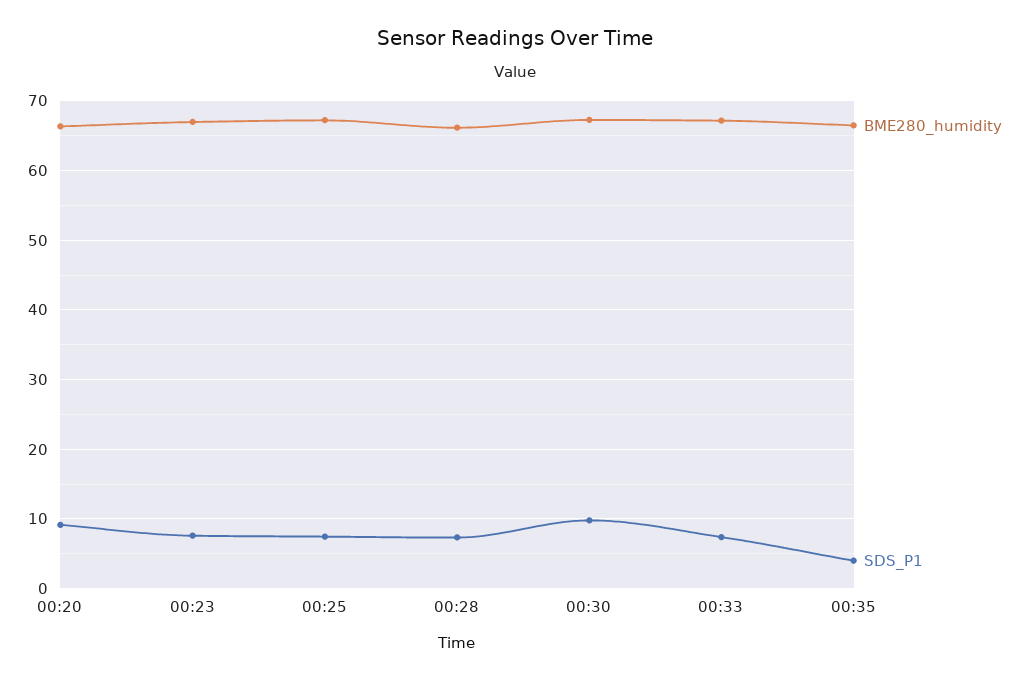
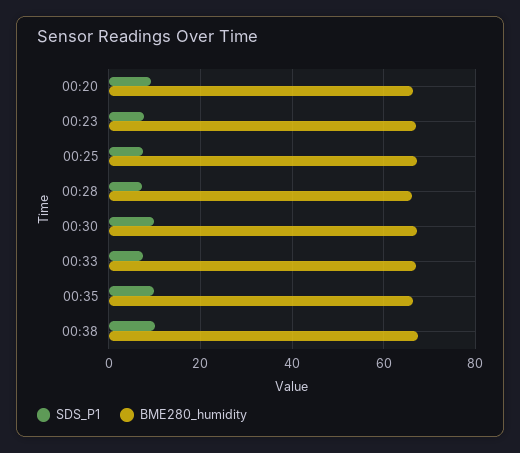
SDS_P1, 00:35: 4 -> 10
SDS_P1, 00:38: none -> 10
BME280_humidity, 00:38: none -> 68

